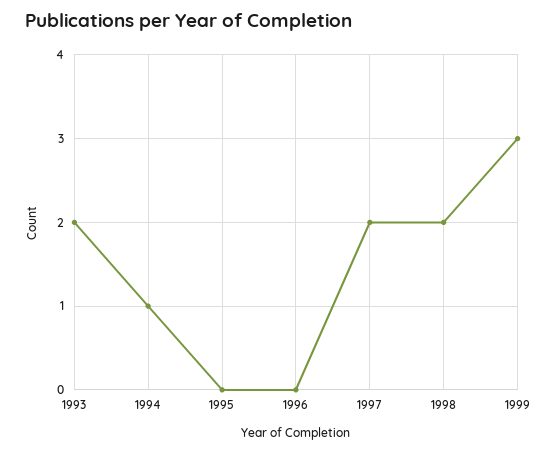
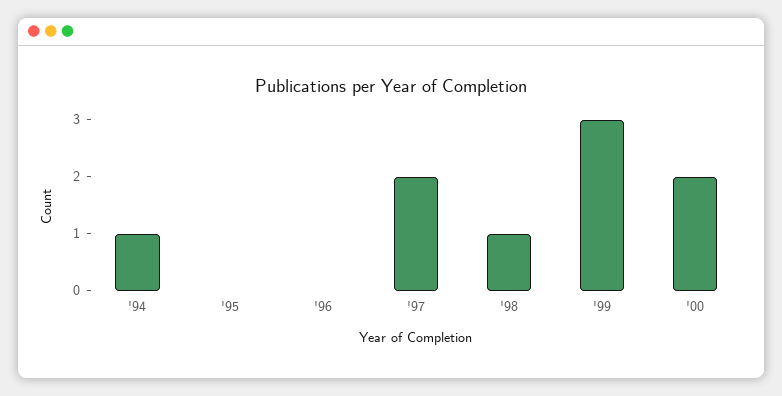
1993: 2 -> none
1998: 2 -> 1
'00: none -> 2

